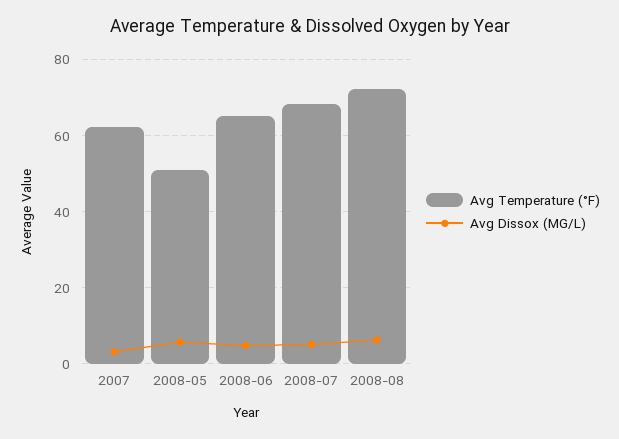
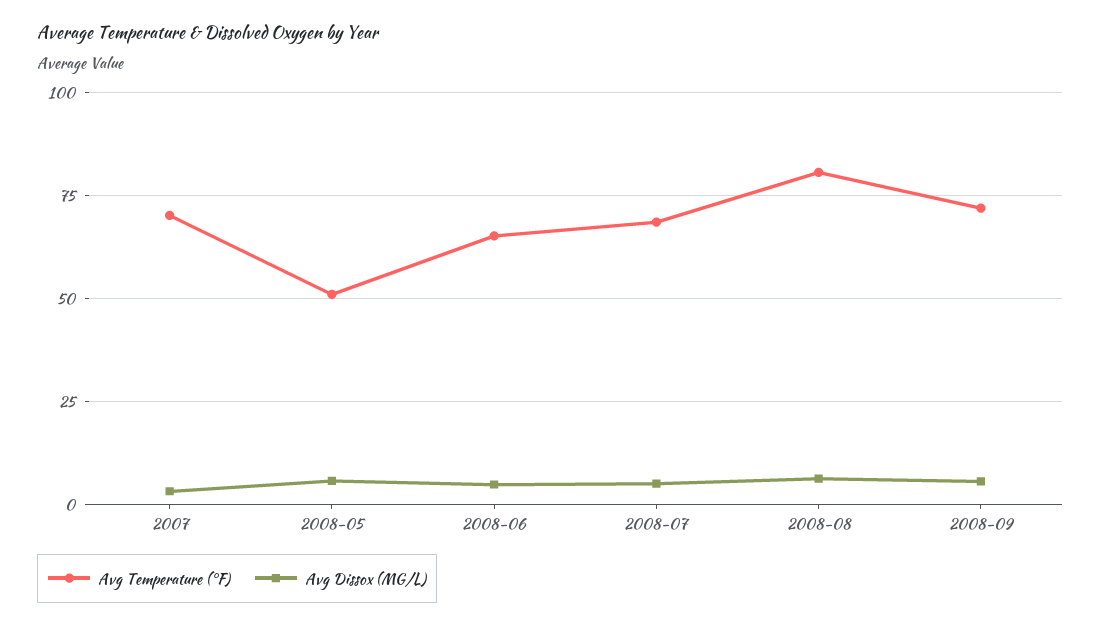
Avg Temperature (°F), 2007: 62 -> 70
Avg Temperature (°F), 2008-08: 72 -> 80
Avg Temperature (°F), 2008-09: none -> 72.5
Avg Dissox (MG/L), 2008-09: none -> 5

